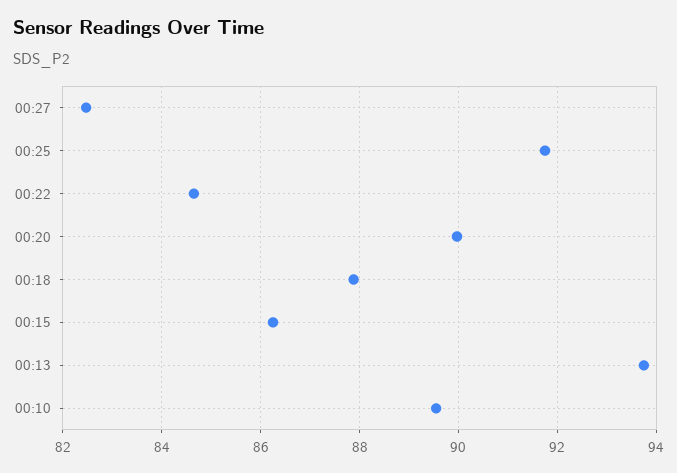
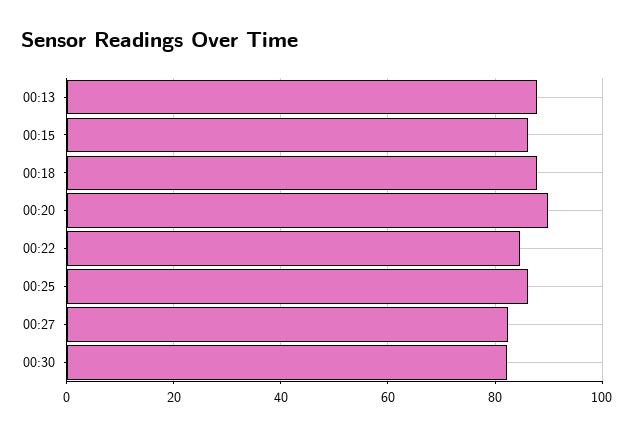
00:25: 91.8 -> 86
00:13: 93.8 -> 88
00:10: 89.6 -> none
00:30: none -> 82

